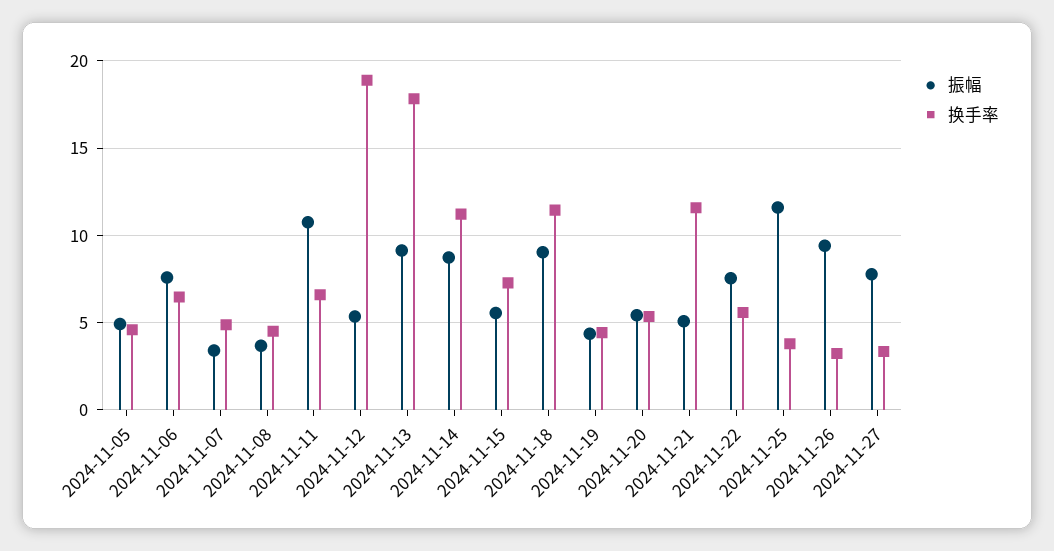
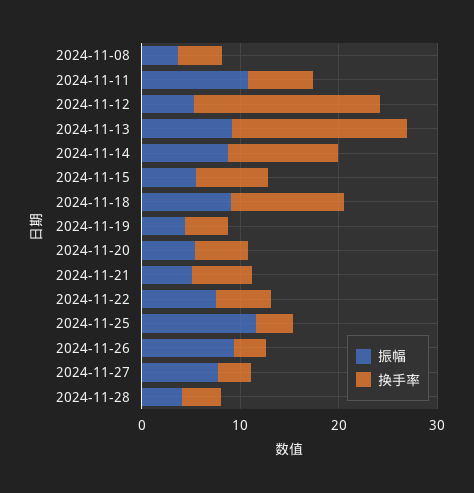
振幅, 2024-11-05: 5 -> none
换手率, 2024-11-05: 4.5 -> none
振幅, 2024-11-06: 7.5 -> none
换手率, 2024-11-06: 6.5 -> none
振幅, 2024-11-07: 3.5 -> none
换手率, 2024-11-07: 5 -> none
换手率, 2024-11-21: 11.5 -> 6
振幅, 2024-11-28: none -> 4
换手率, 2024-11-28: none -> 4

